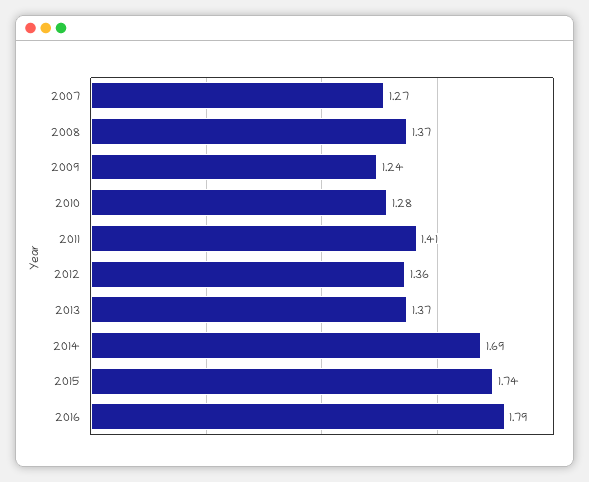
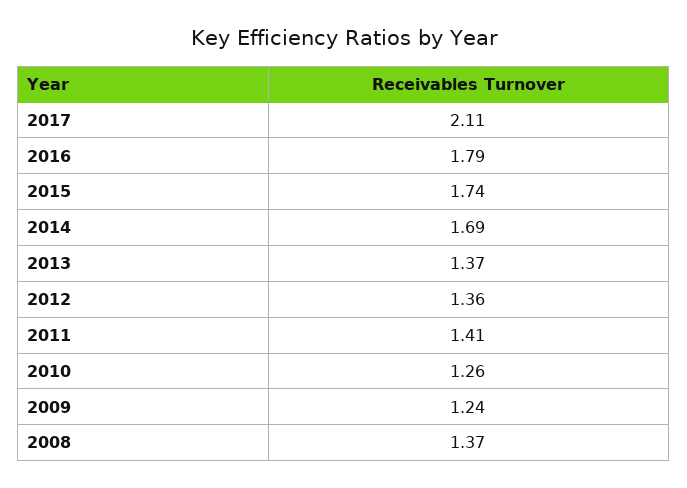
2007: 1.27 -> none
2010: 1.28 -> 1.26
2017: none -> 2.11

